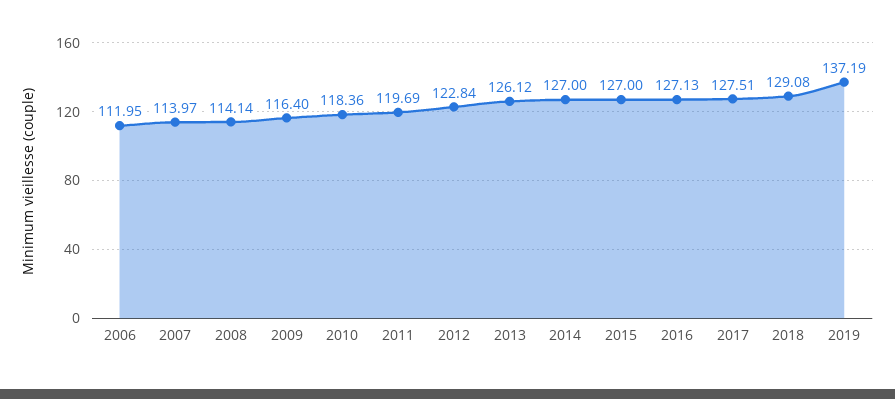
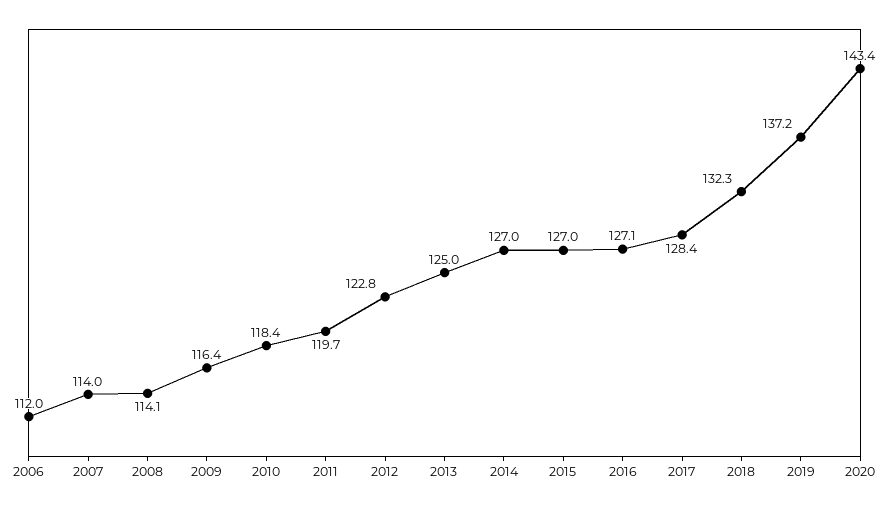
2013: 126.12 -> 125
2017: 127.51 -> 128.4
2018: 129.08 -> 132.3
2020: none -> 143.4

